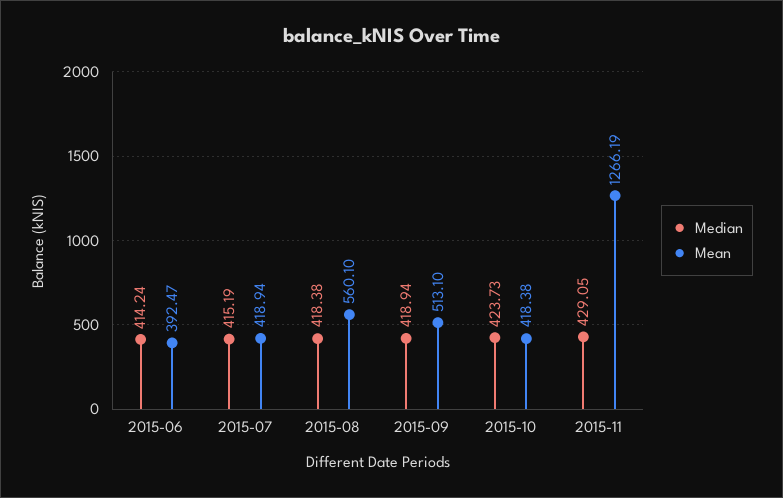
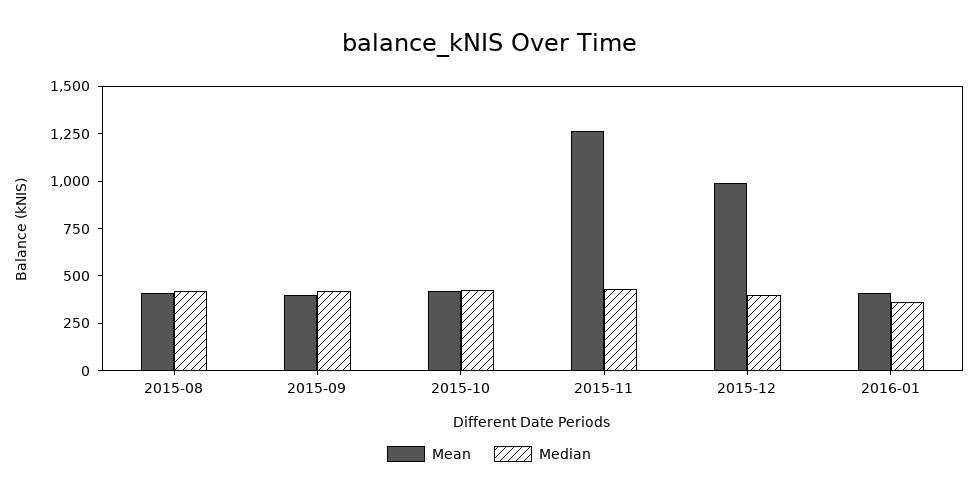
Median, 2015-06: 414.24 -> none
Mean, 2015-06: 392.47 -> none
Median, 2015-07: 415.19 -> none
Mean, 2015-07: 418.94 -> none
Mean, 2015-08: 560.1 -> 400
Mean, 2015-09: 513.1 -> 400
Mean, 2015-12: none -> 1000
Median, 2015-12: none -> 400
Mean, 2016-01: none -> 400
Median, 2016-01: none -> 350

